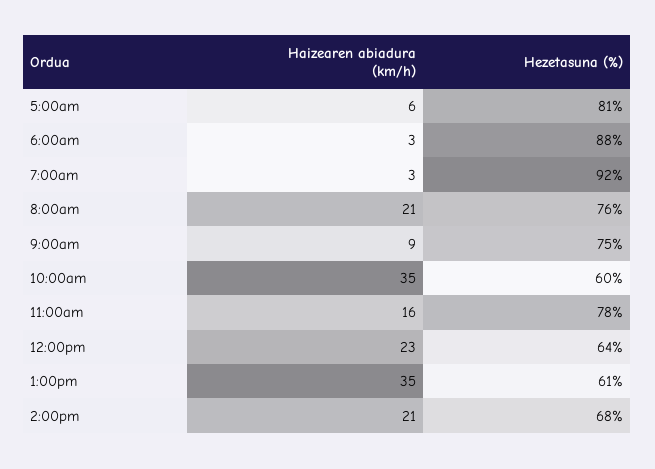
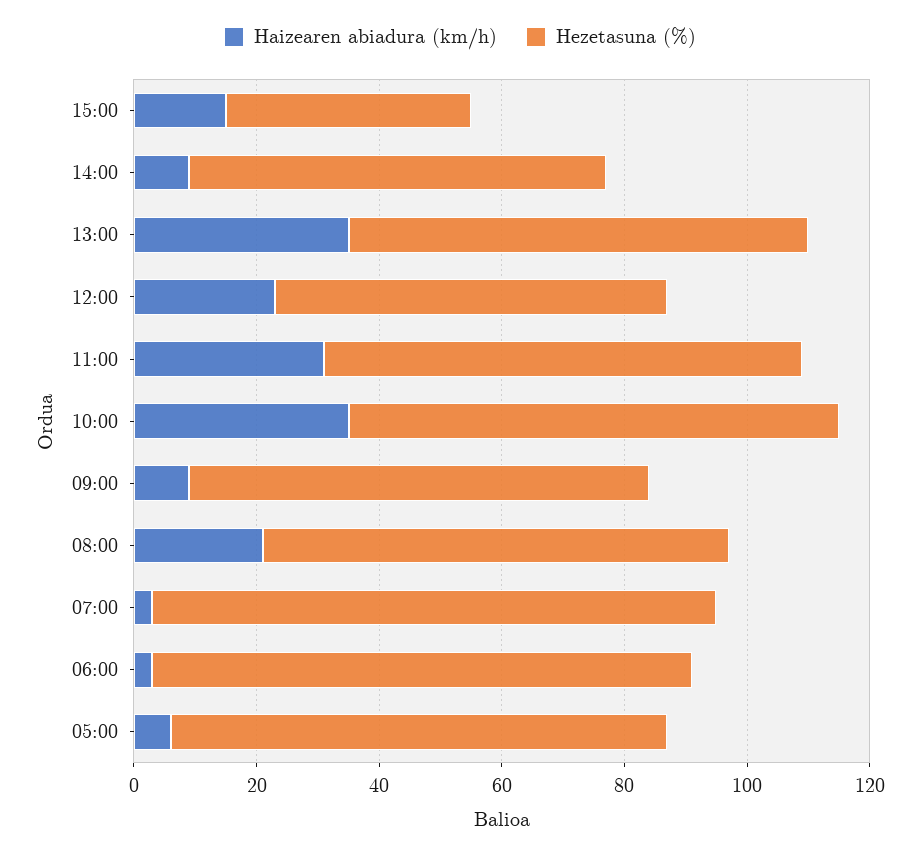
Hezetasuna (%), 10:00am: 60 -> 80
Haizearen abiadura (km/h), 11:00am: 16 -> 30
Hezetasuna (%), 1:00pm: 61 -> 75
Haizearen abiadura (km/h), 2:00pm: 21 -> 10
Haizearen abiadura (km/h), 15:00: none -> 15
Hezetasuna (%), 15:00: none -> 40

